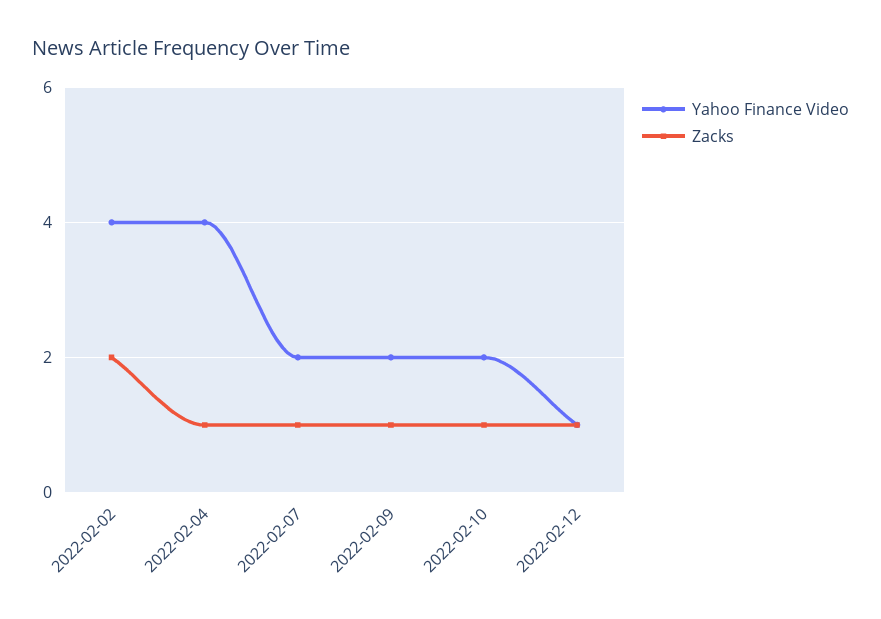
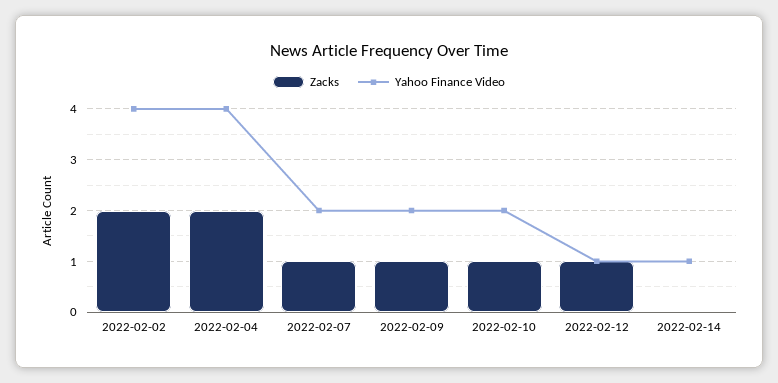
Zacks, 2022-02-04: 1 -> 2
Zacks, 2022-02-14: none -> 0
Yahoo Finance Video, 2022-02-14: none -> 1

